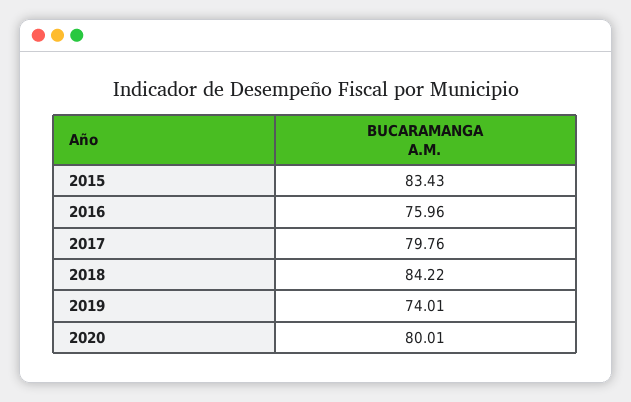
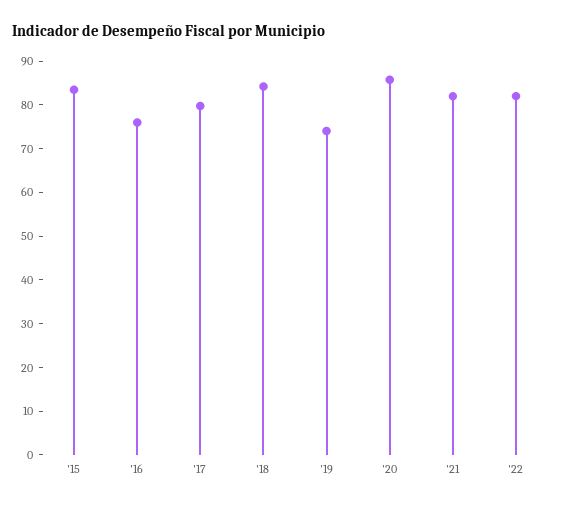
2020: 80.01 -> 86
'21: none -> 82
'22: none -> 82

